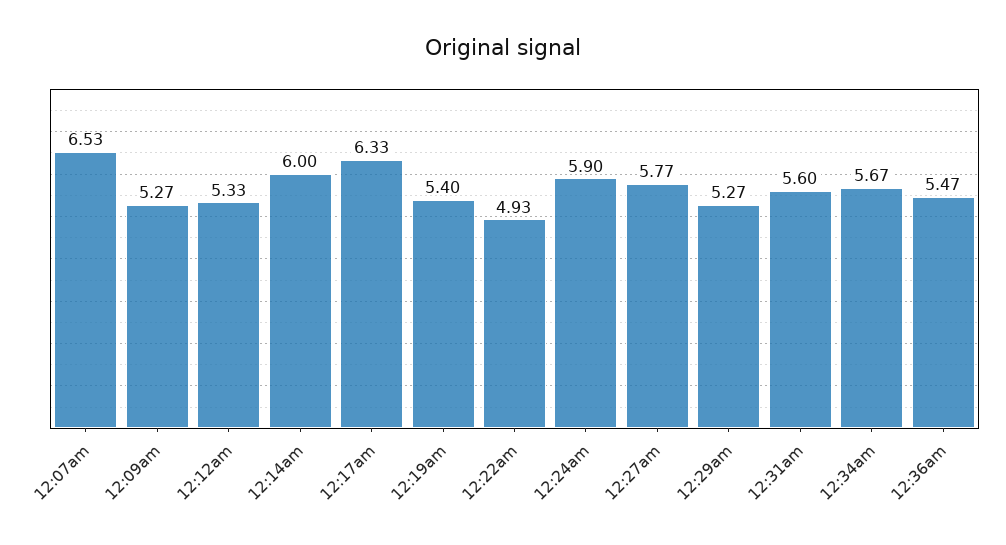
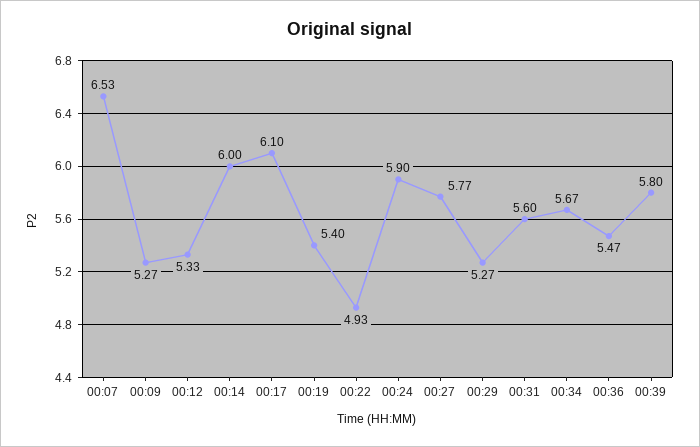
12:17am: 6.33 -> 6.1
00:39: none -> 5.8

